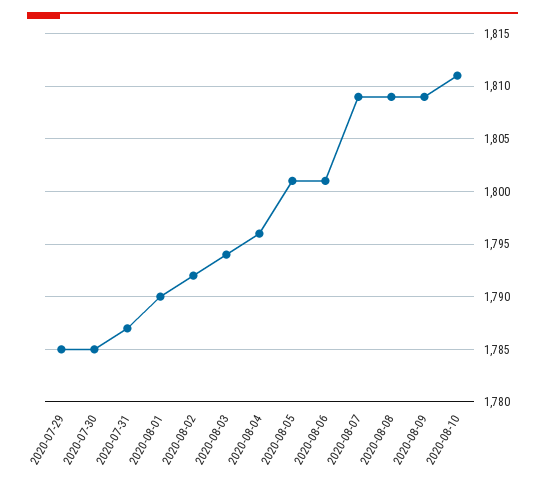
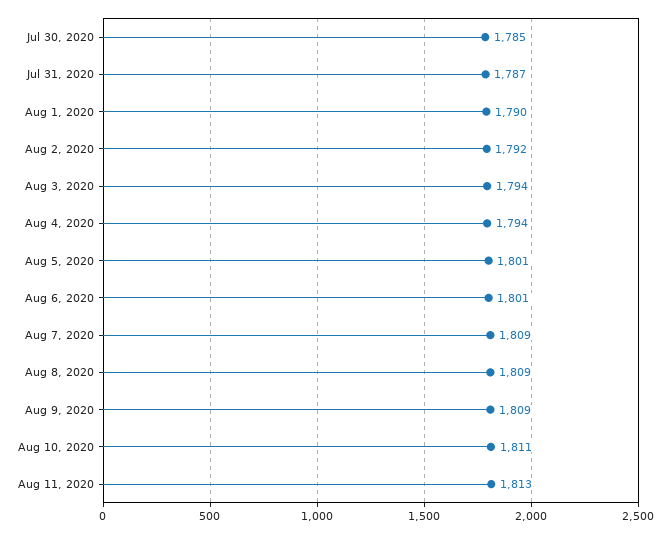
2020-07-29: 1785 -> none
2020-08-04: 1796 -> 1794
Aug 11, 2020: none -> 1813

